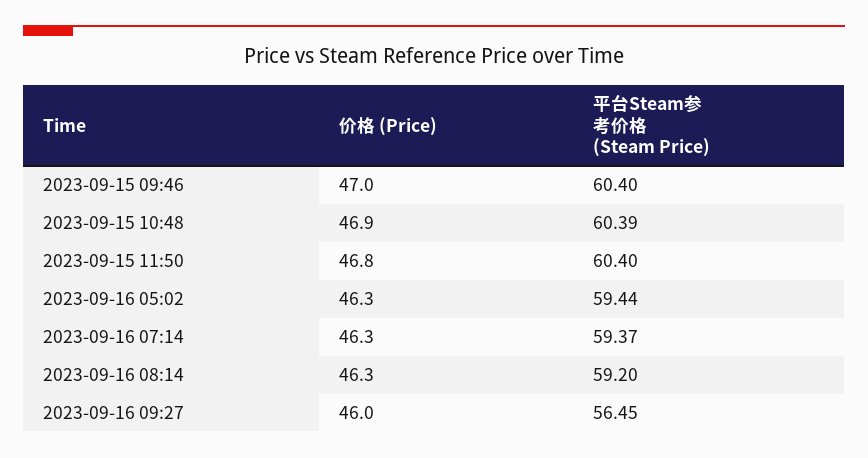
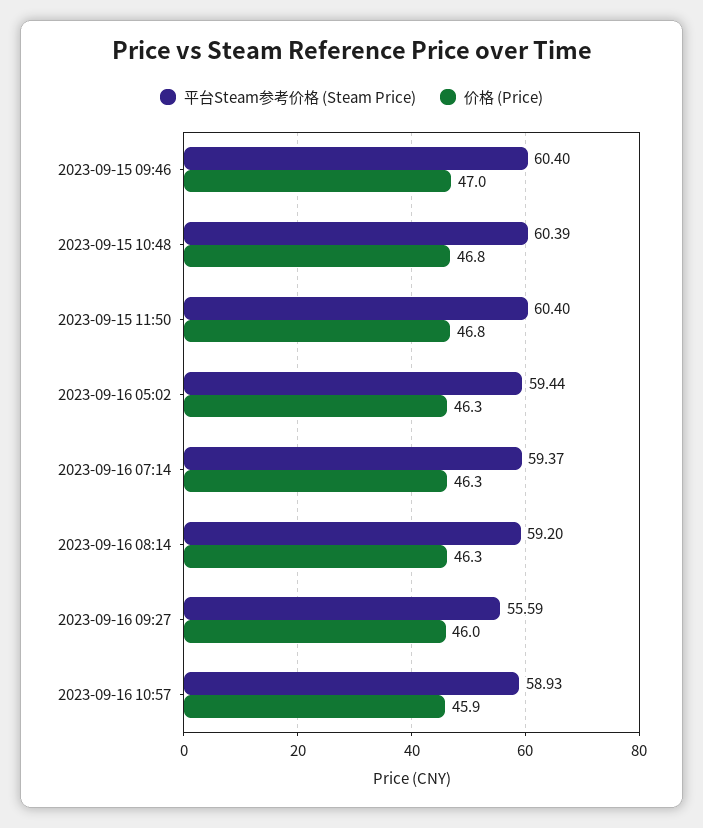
价格 (Price), 2023-09-15 10:48: 46.9 -> 46.8
平台Steam参考价格 (Steam Price), 2023-09-16 09:27: 56.45 -> 55.59
平台Steam参考价格 (Steam Price), 2023-09-16 10:57: none -> 58.93
价格 (Price), 2023-09-16 10:57: none -> 45.9

